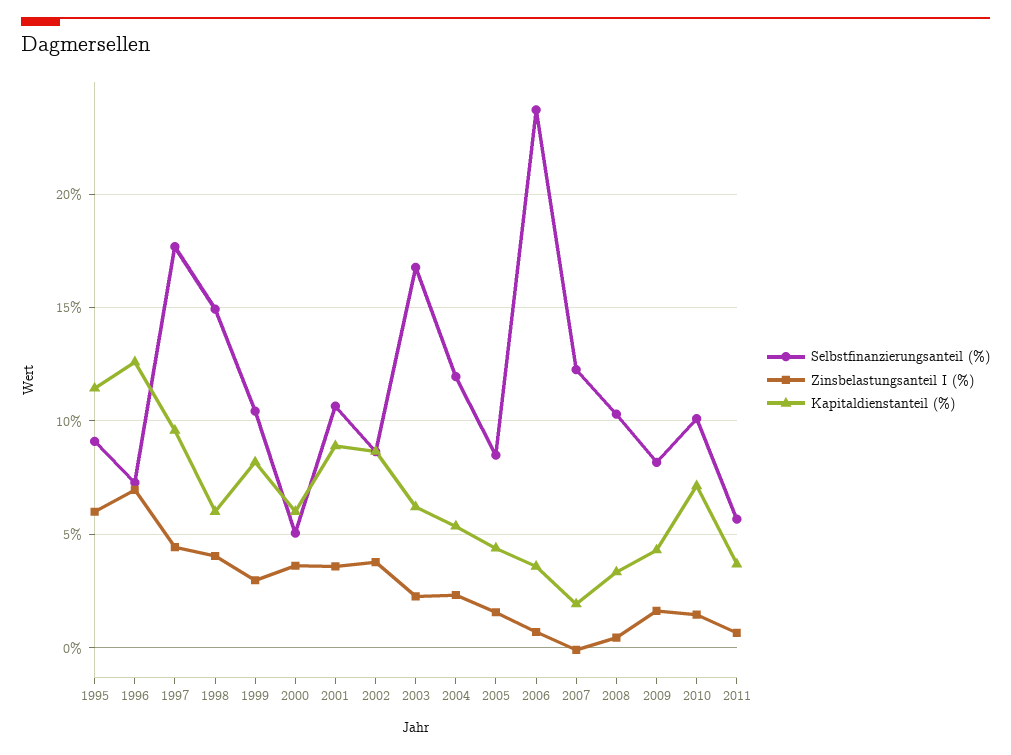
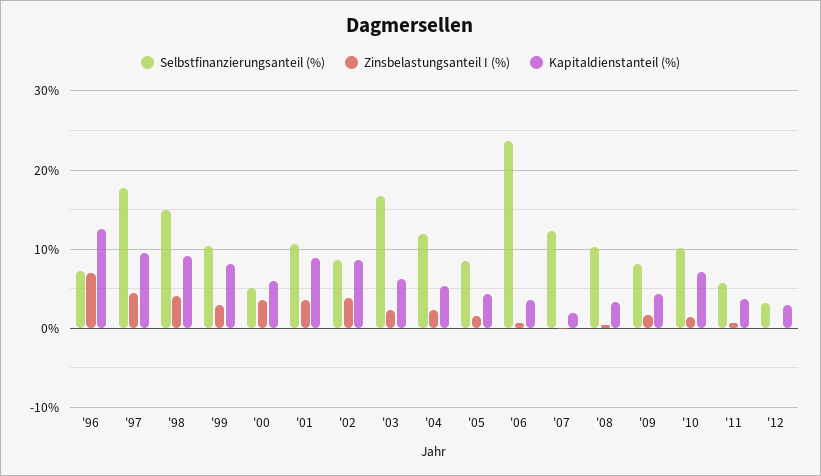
Selbstfinanzierungsanteil (%), 1995: 9 -> none
Zinsbelastungsanteil I (%), 1995: 6 -> none
Kapitaldienstanteil (%), 1995: 11.5 -> none
Kapitaldienstanteil (%), 1998: 6 -> 9
Selbstfinanzierungsanteil (%), '12: none -> 3
Zinsbelastungsanteil I (%), '12: none -> 0
Kapitaldienstanteil (%), '12: none -> 3

